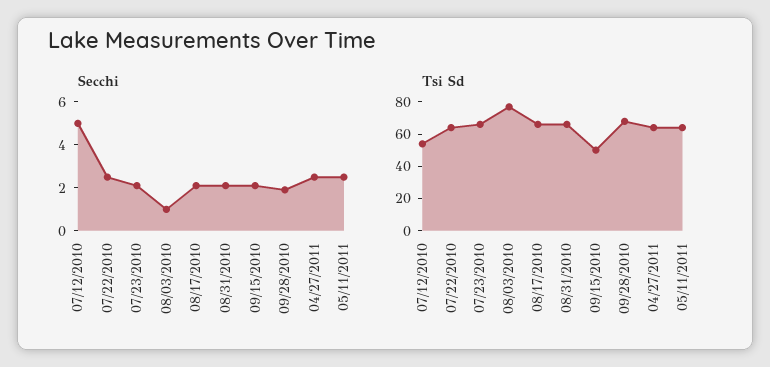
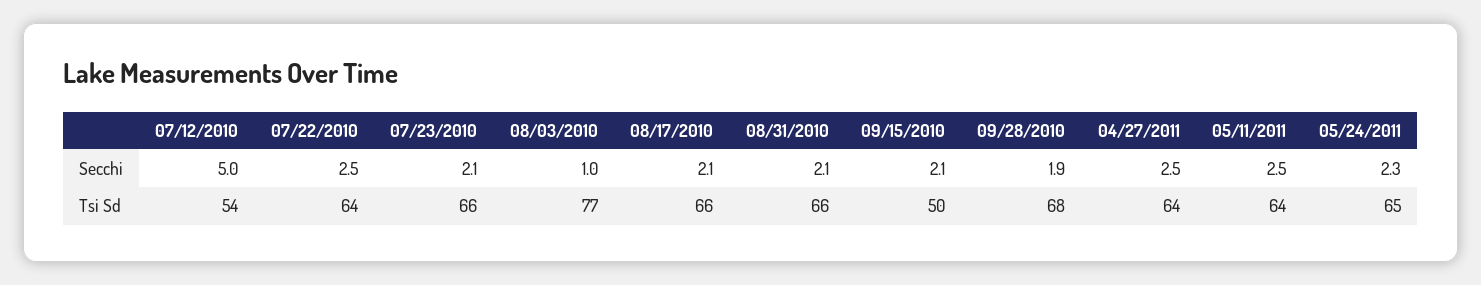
Secchi, 05/24/2011: none -> 2.3
Tsi Sd, 05/24/2011: none -> 65

